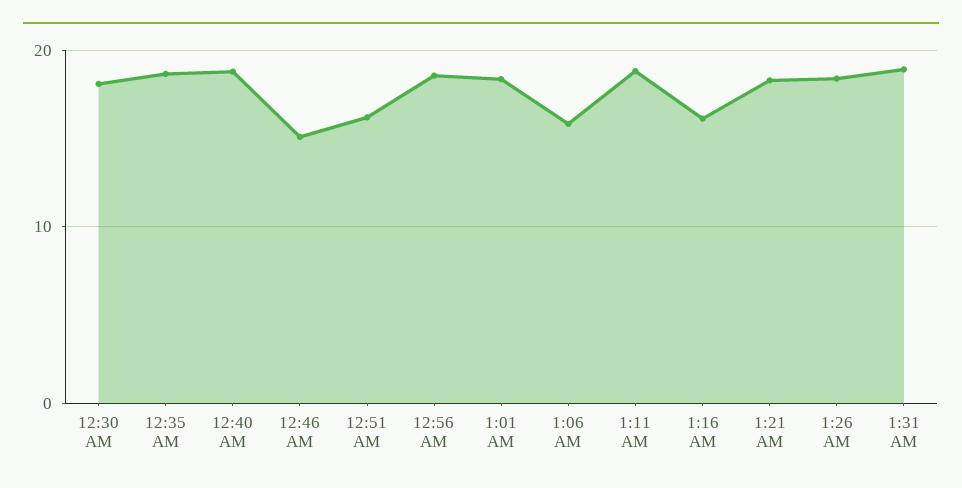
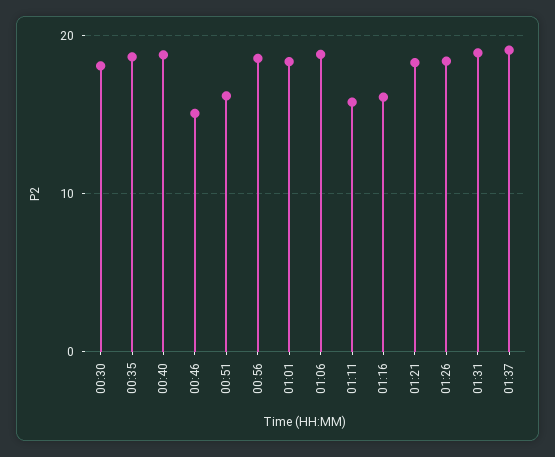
1:06 AM: 16 -> 19
1:11 AM: 19 -> 16
01:37: none -> 19

